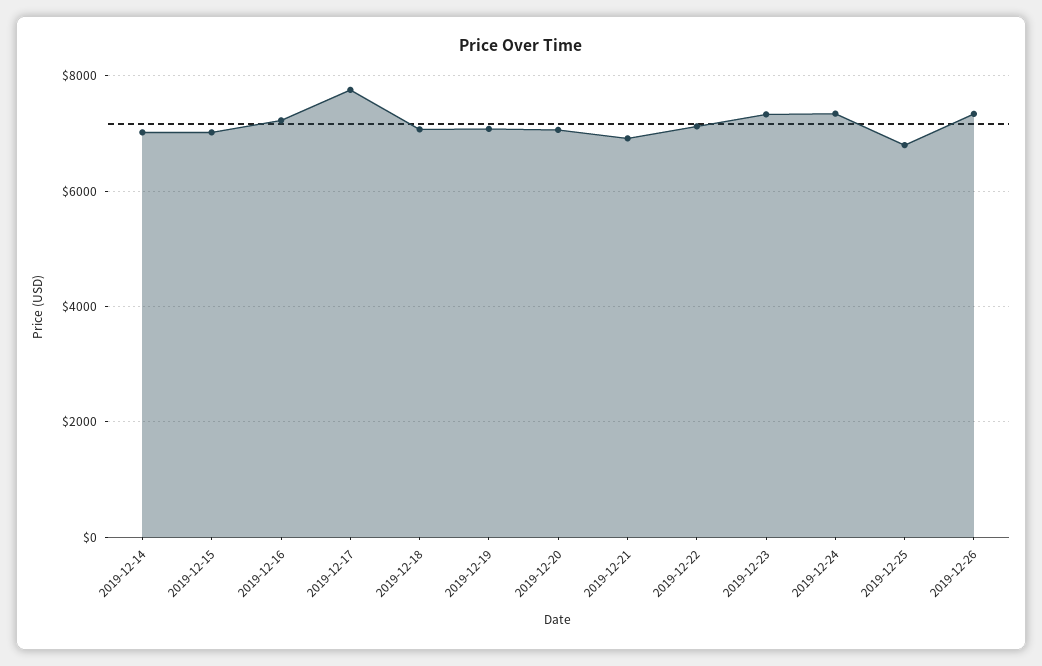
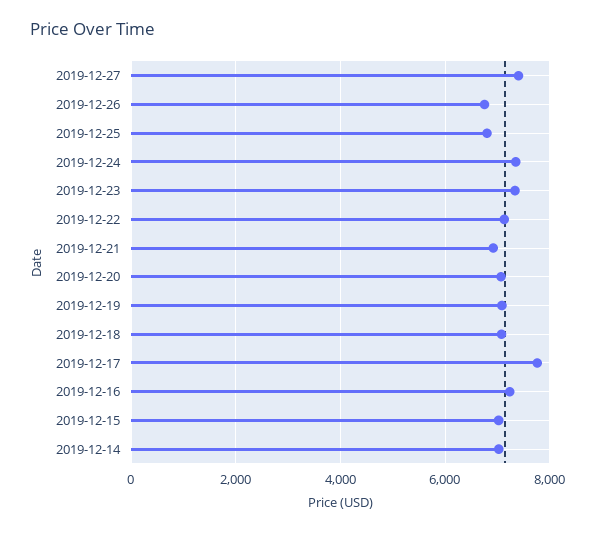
2019-12-26: 7400 -> 6800
2019-12-27: none -> 7400

